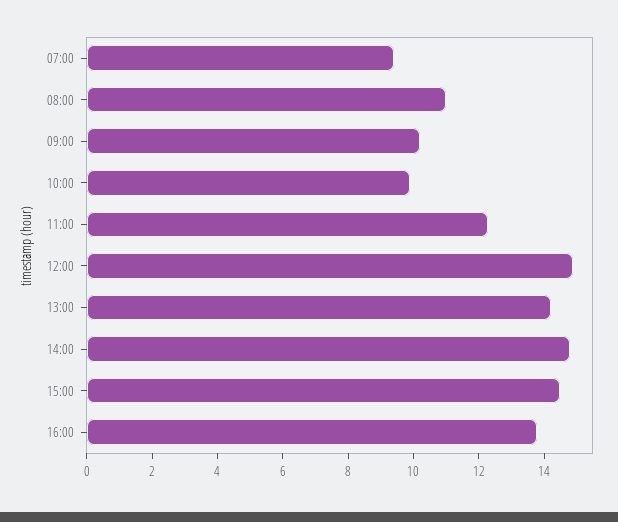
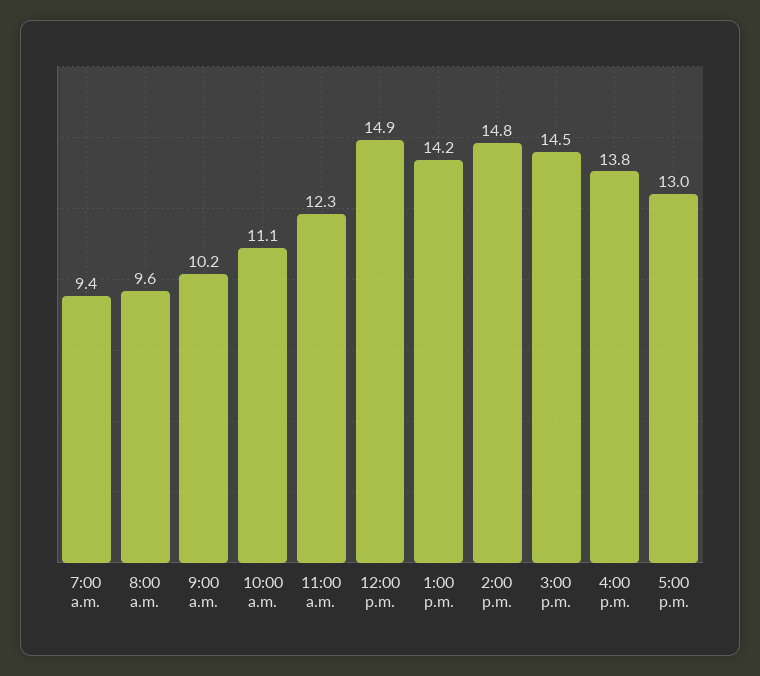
08:00: 11 -> 9.6
10:00: 10 -> 11.1
5:00 p.m.: none -> 13

